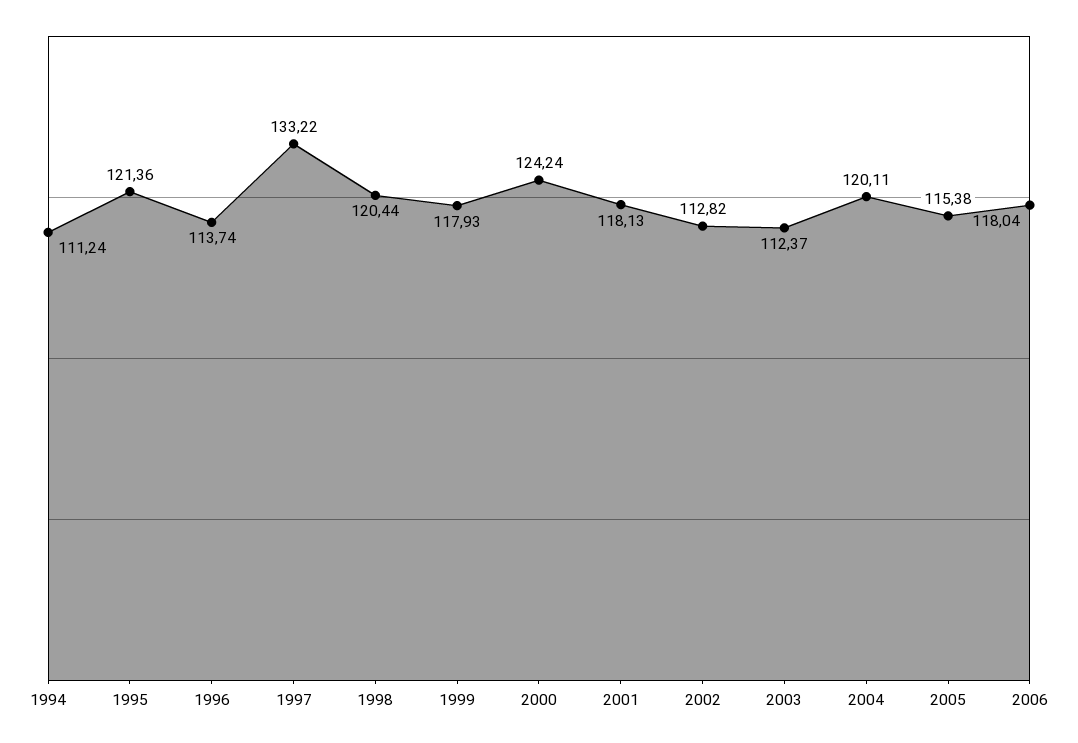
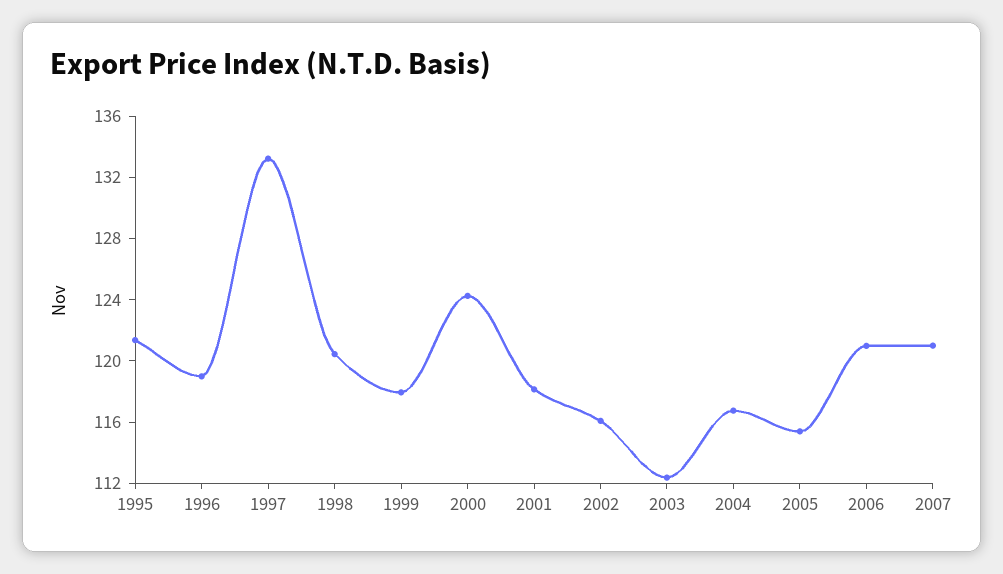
1994: 111.24 -> none
1996: 113.74 -> 119
2002: 112.82 -> 116
2004: 120.11 -> 117
2006: 118.04 -> 121
2007: none -> 121

